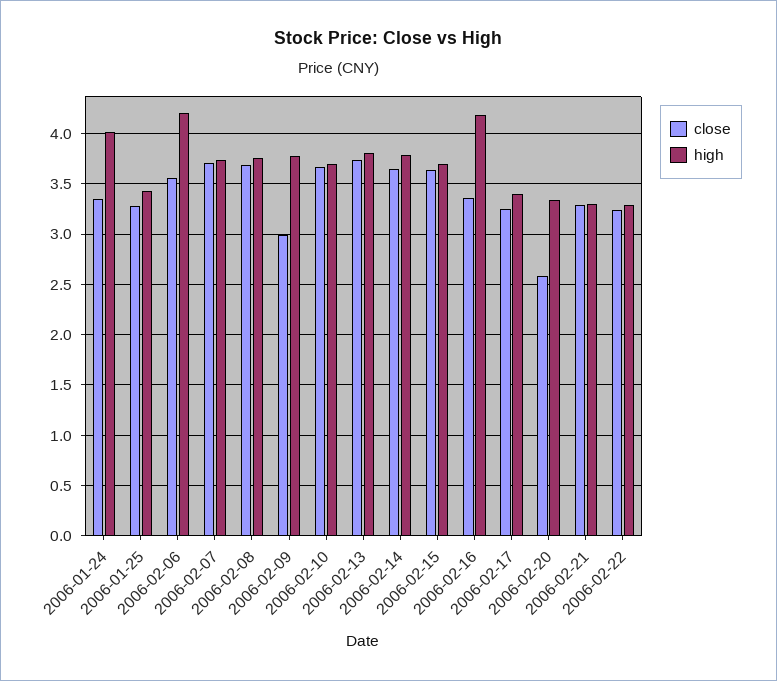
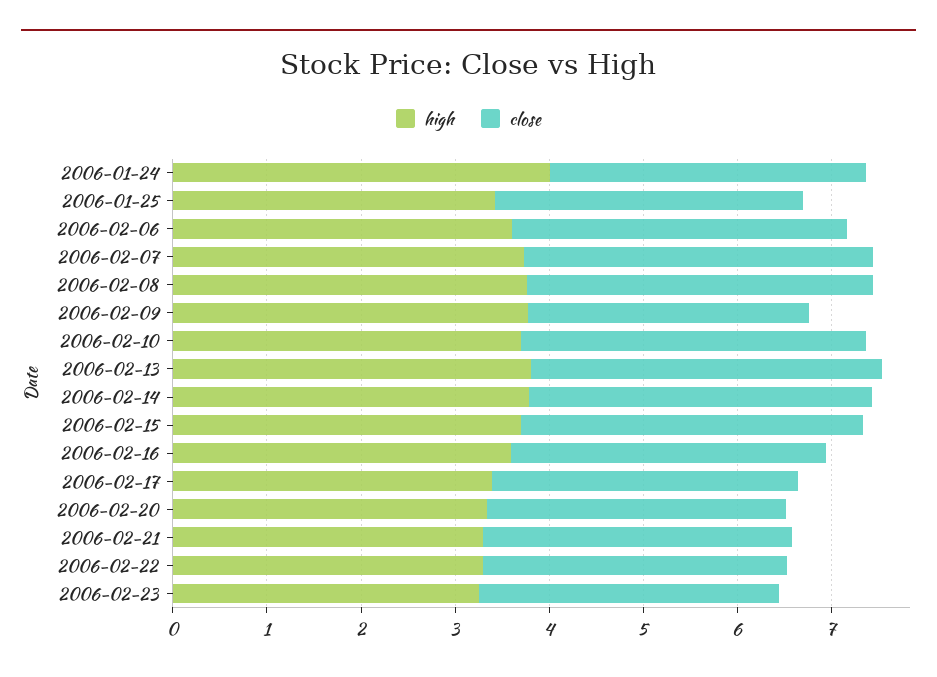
high, 2006-02-06: 4.2 -> 3.6
high, 2006-02-16: 4.2 -> 3.6
close, 2006-02-20: 2.6 -> 3.2
high, 2006-02-23: none -> 3.2
close, 2006-02-23: none -> 3.2

